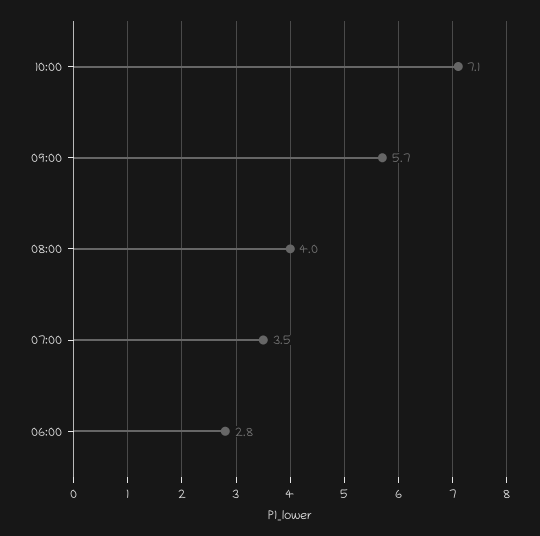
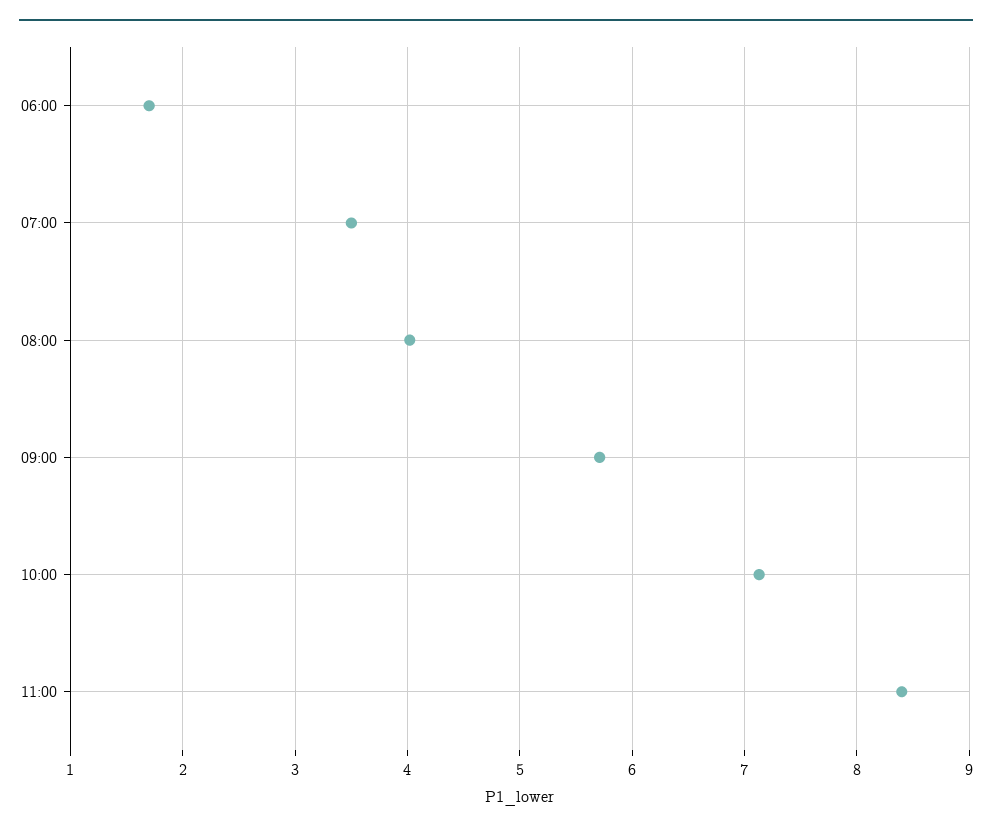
06:00: 2.8 -> 1.7
11:00: none -> 8.4

